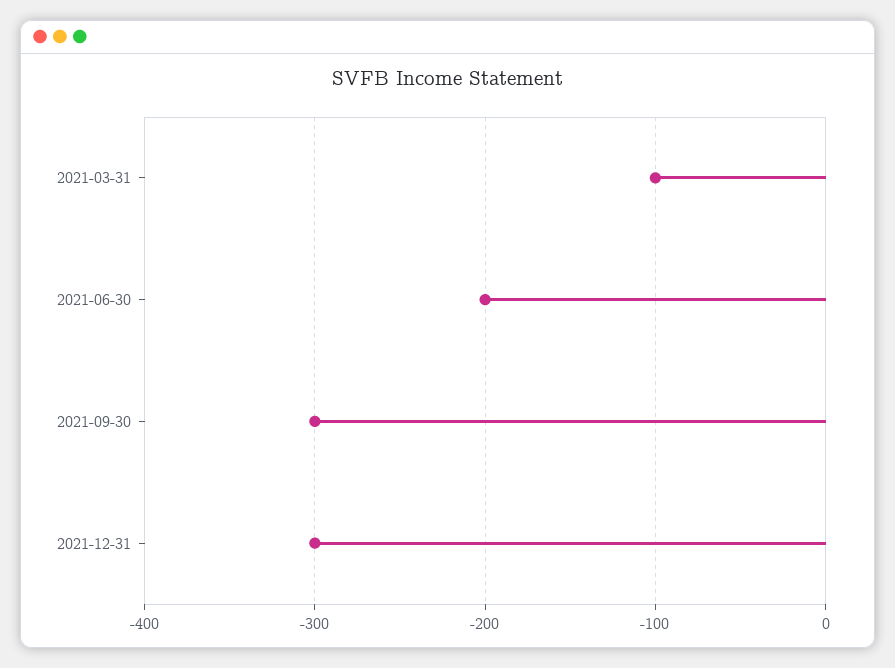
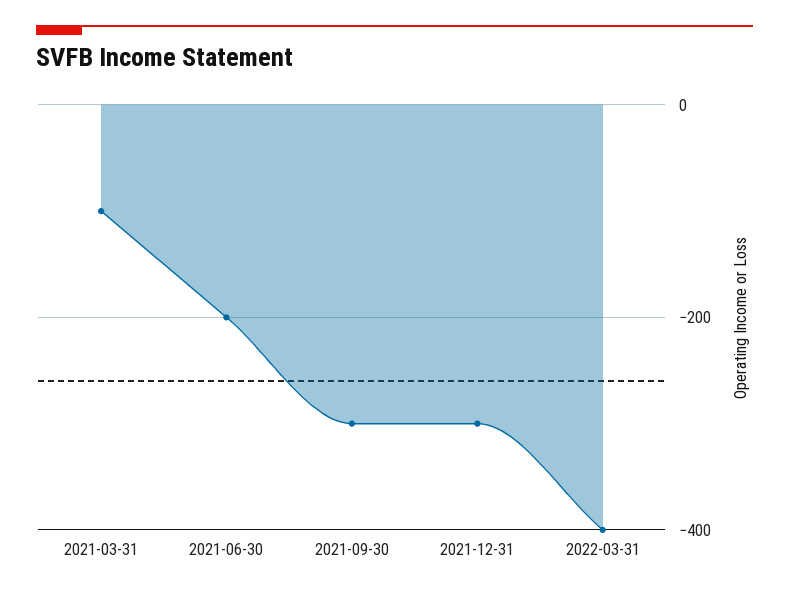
2022-03-31: none -> -400

